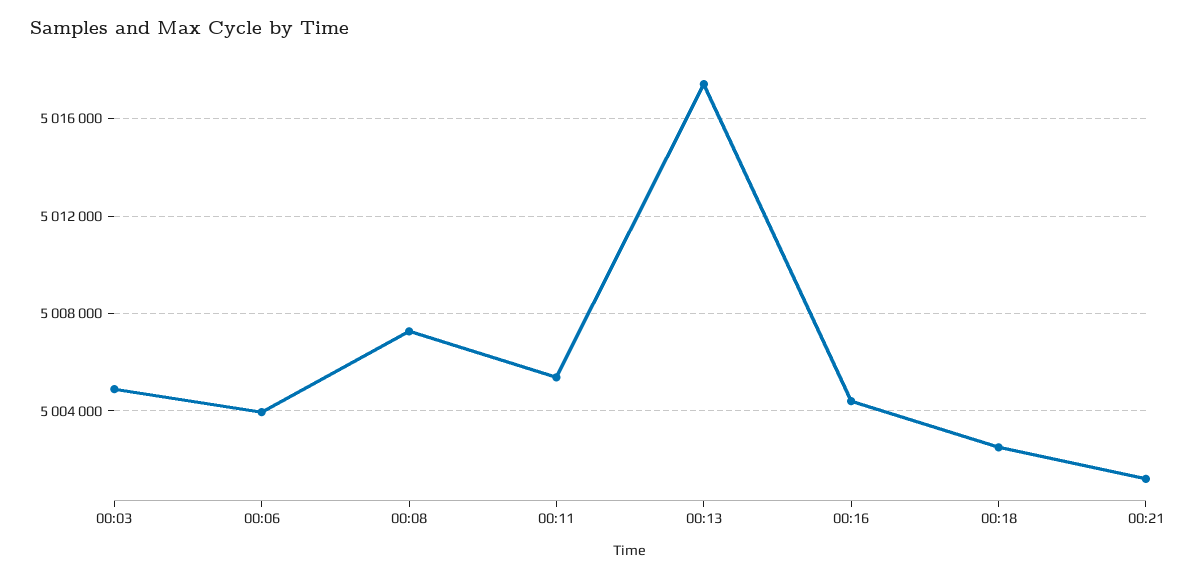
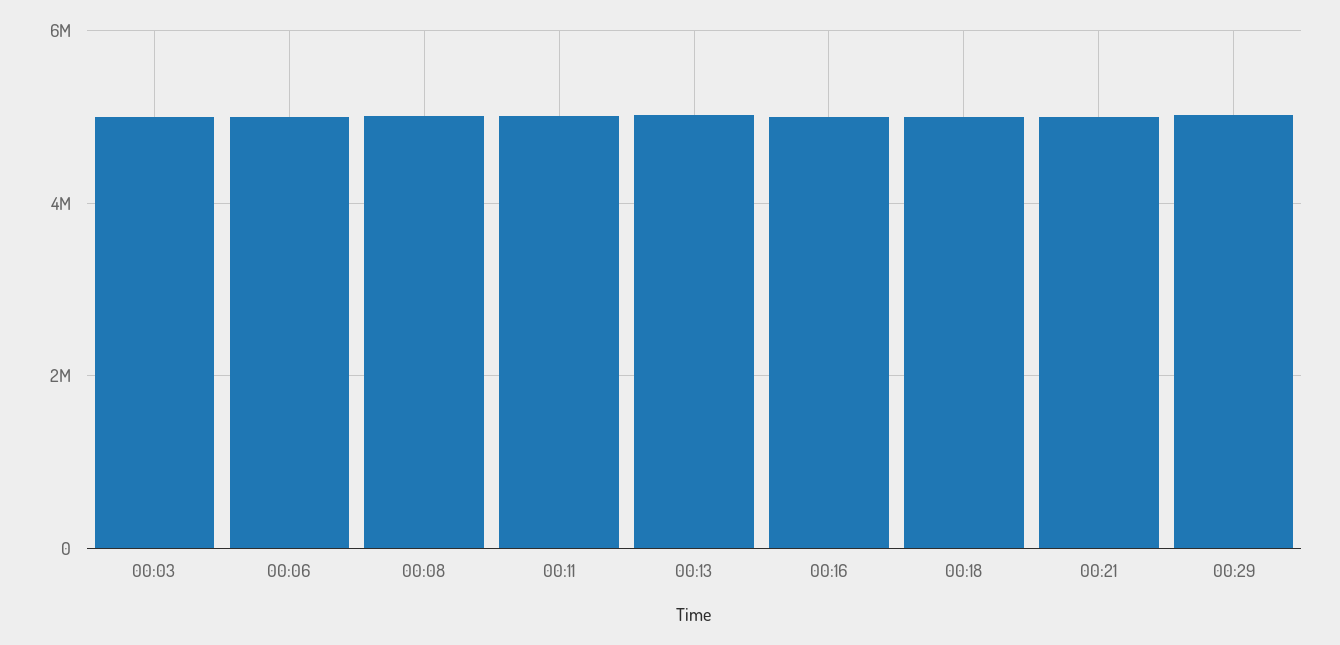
00:29: none -> 5000000

